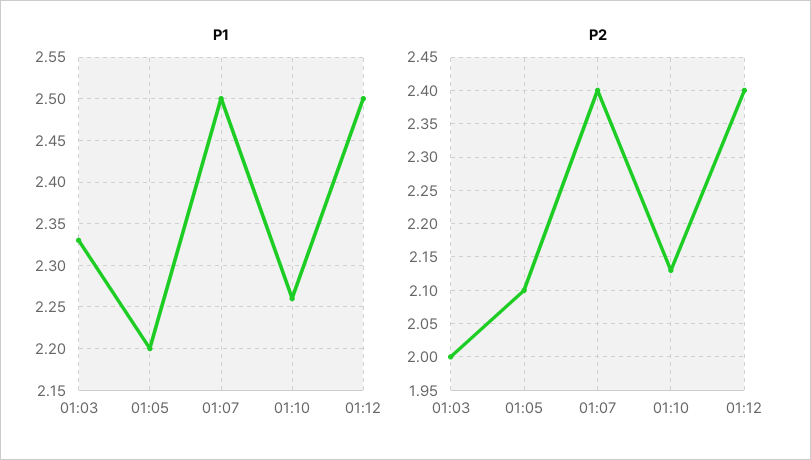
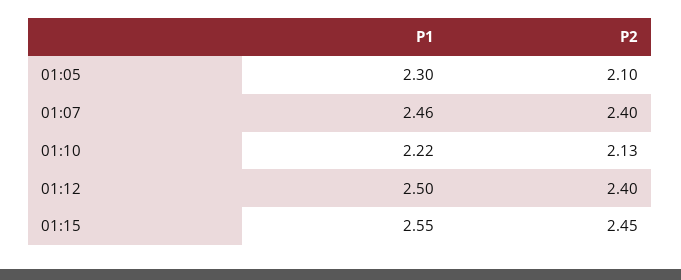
P1, 01:03: 2.33 -> none
P1, 01:05: 2.2 -> 2.3
P1, 01:07: 2.5 -> 2.46
P1, 01:10: 2.26 -> 2.22
P2, 01:03: 2 -> none
P1, 01:15: none -> 2.55
P2, 01:15: none -> 2.45

